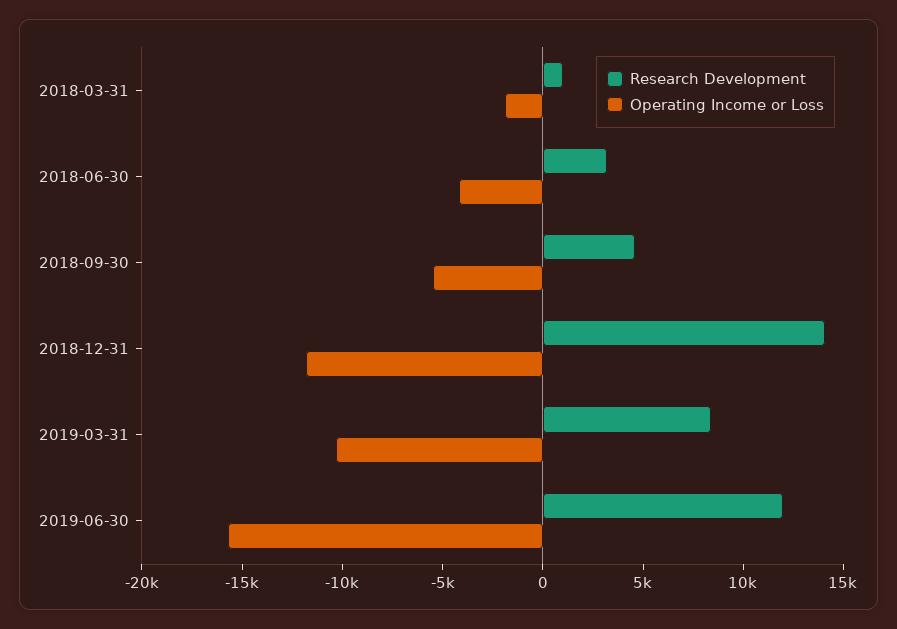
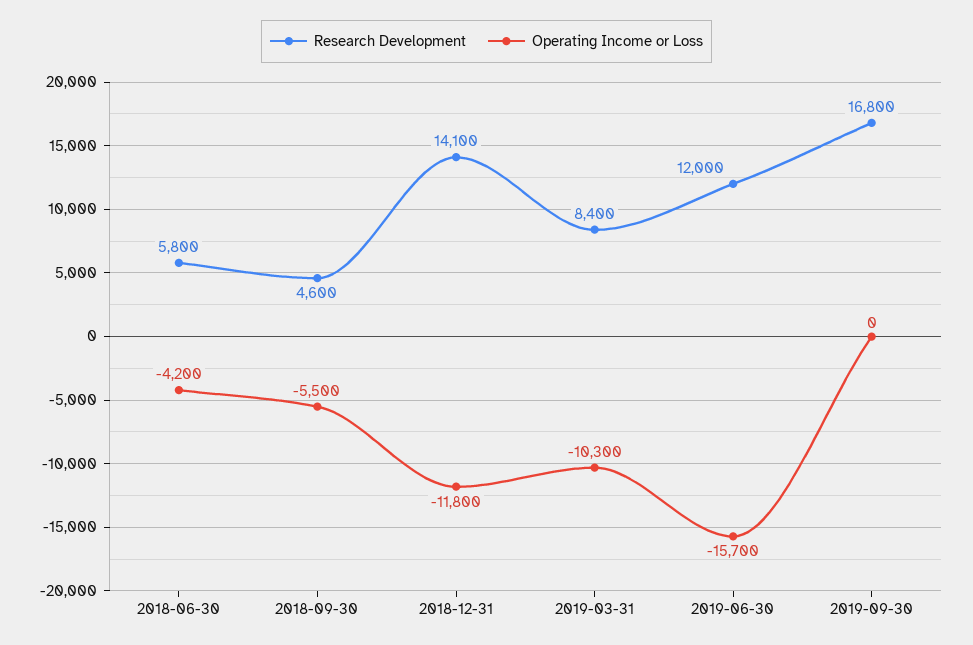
Research Development, 2018-03-31: 1000 -> none
Operating Income or Loss, 2018-03-31: -2000 -> none
Research Development, 2018-06-30: 3000 -> 5800
Research Development, 2019-09-30: none -> 16800
Operating Income or Loss, 2019-09-30: none -> 0

